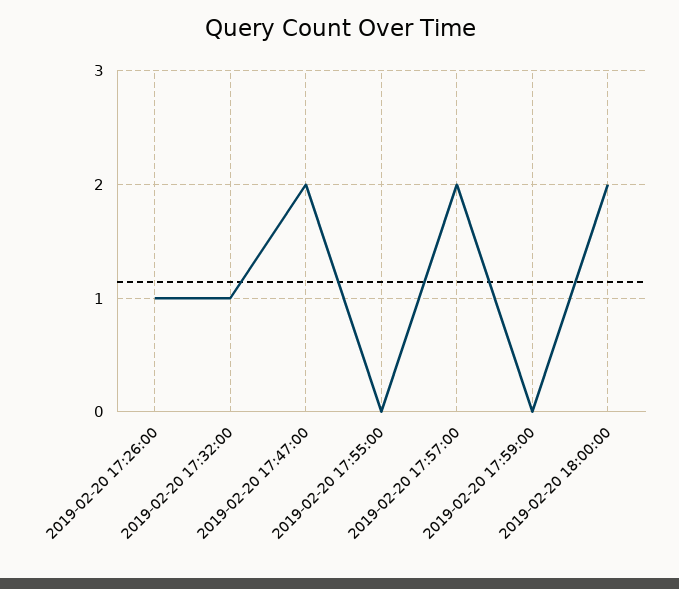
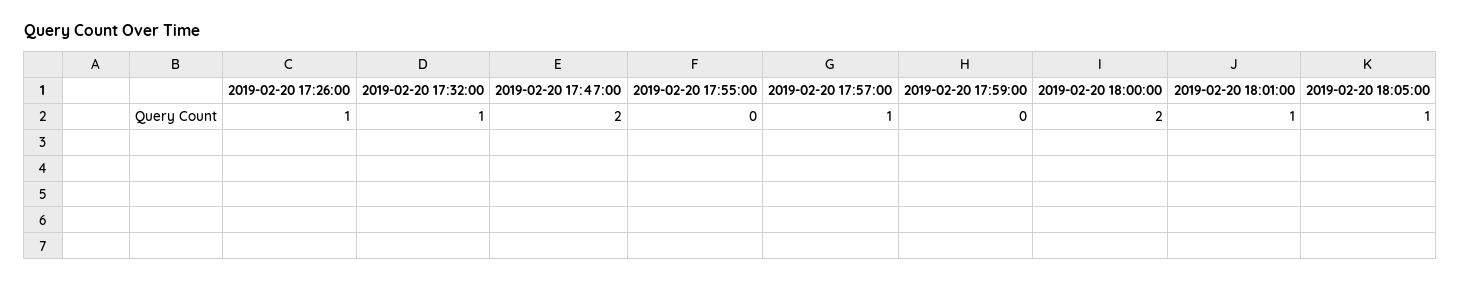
2019-02-20 17:57:00: 2 -> 1
2019-02-20 18:01:00: none -> 1
2019-02-20 18:05:00: none -> 1

